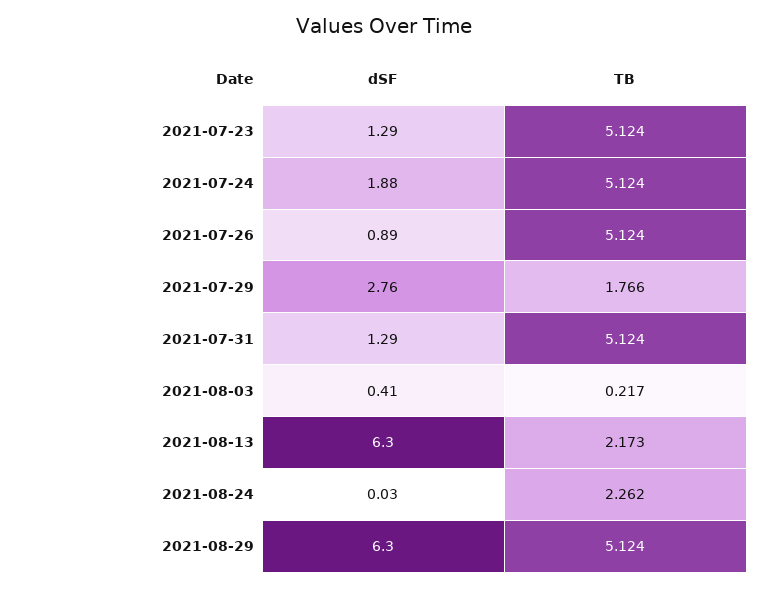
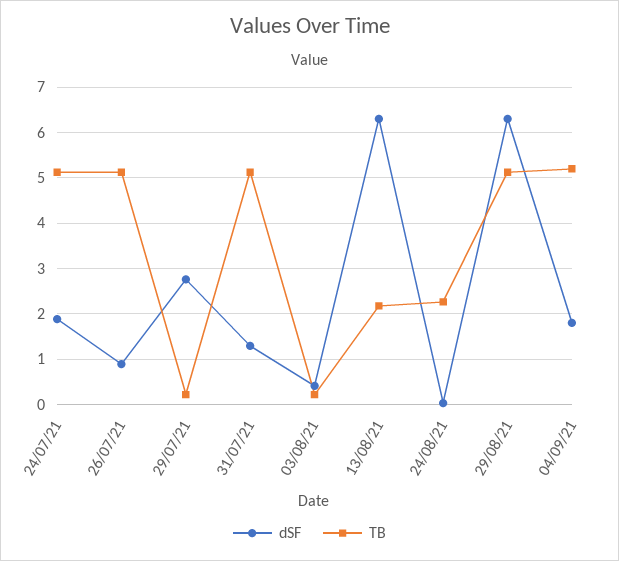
dSF, 2021-07-23: 1.29 -> none
TB, 2021-07-23: 5.124 -> none
TB, 2021-07-29: 1.766 -> 0.2
dSF, 04/09/21: none -> 1.8
TB, 04/09/21: none -> 5.2

